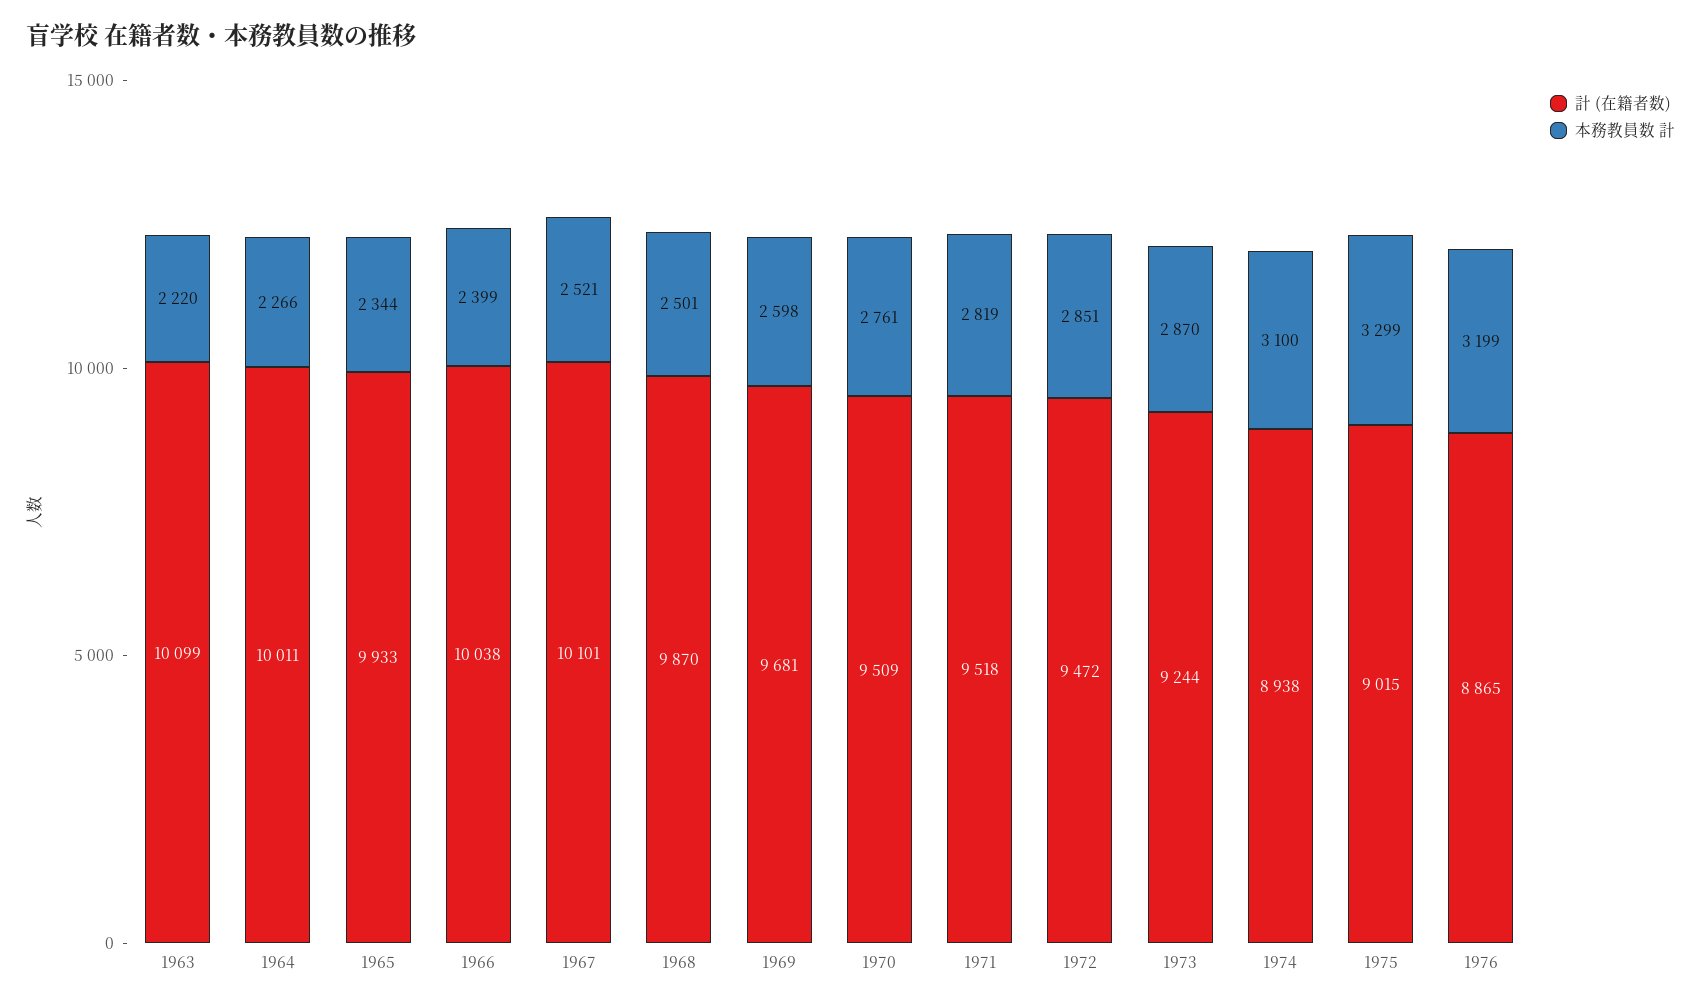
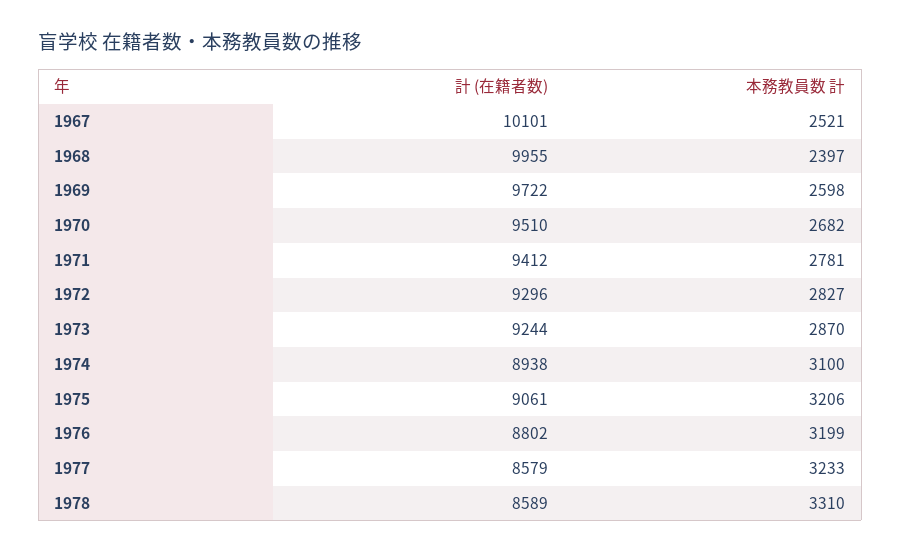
計 (在籍者数), 1963: 10099 -> none
本務教員数 計, 1963: 2220 -> none
計 (在籍者数), 1964: 10011 -> none
本務教員数 計, 1964: 2266 -> none
計 (在籍者数), 1965: 9933 -> none
本務教員数 計, 1965: 2344 -> none
計 (在籍者数), 1966: 10038 -> none
本務教員数 計, 1966: 2399 -> none
計 (在籍者数), 1968: 9870 -> 9955
本務教員数 計, 1968: 2501 -> 2397
計 (在籍者数), 1969: 9681 -> 9722
計 (在籍者数), 1970: 9509 -> 9510
本務教員数 計, 1970: 2761 -> 2682
計 (在籍者数), 1971: 9518 -> 9412
本務教員数 計, 1971: 2819 -> 2781
計 (在籍者数), 1972: 9472 -> 9296
本務教員数 計, 1972: 2851 -> 2827
計 (在籍者数), 1975: 9015 -> 9061
本務教員数 計, 1975: 3299 -> 3206
計 (在籍者数), 1976: 8865 -> 8802
計 (在籍者数), 1977: none -> 8579
本務教員数 計, 1977: none -> 3233
計 (在籍者数), 1978: none -> 8589
本務教員数 計, 1978: none -> 3310

